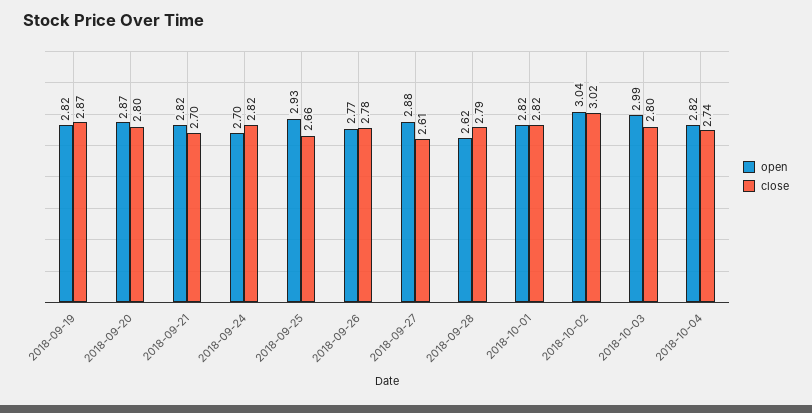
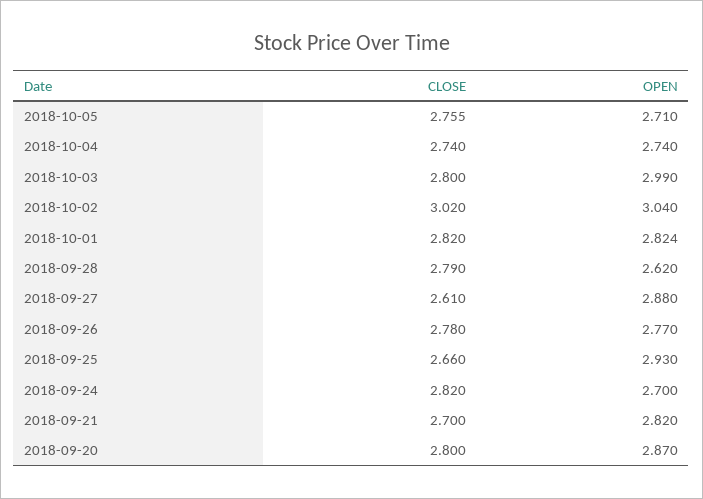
open, 2018-09-19: 2.82 -> none
close, 2018-09-19: 2.87 -> none
open, 2018-10-04: 2.82 -> 2.74
close, 2018-10-05: none -> 2.755
open, 2018-10-05: none -> 2.71

